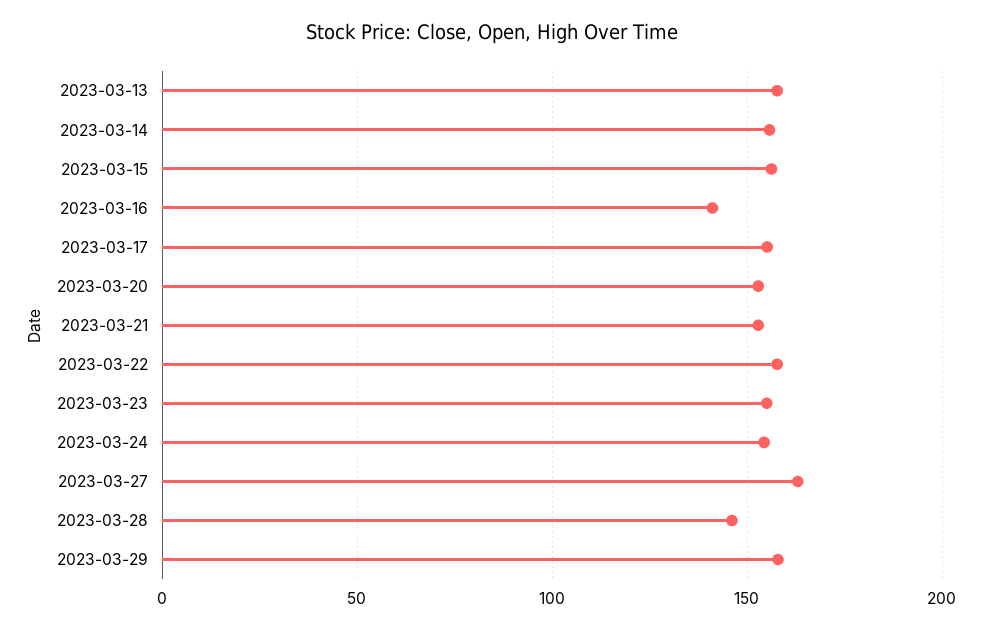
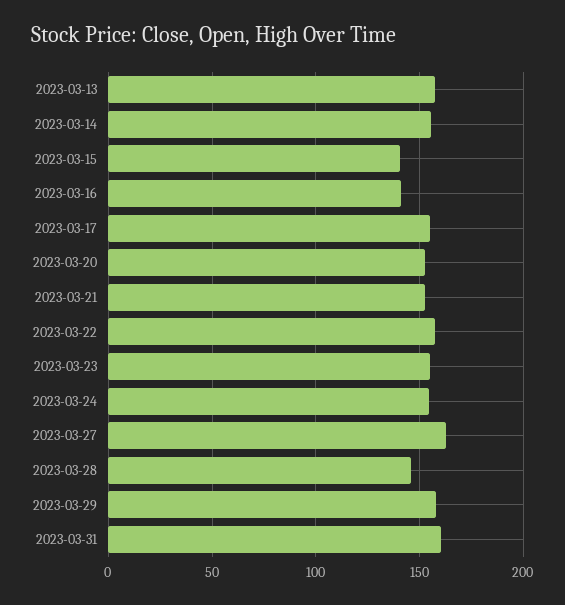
2023-03-15: 155 -> 140
2023-03-31: none -> 160

